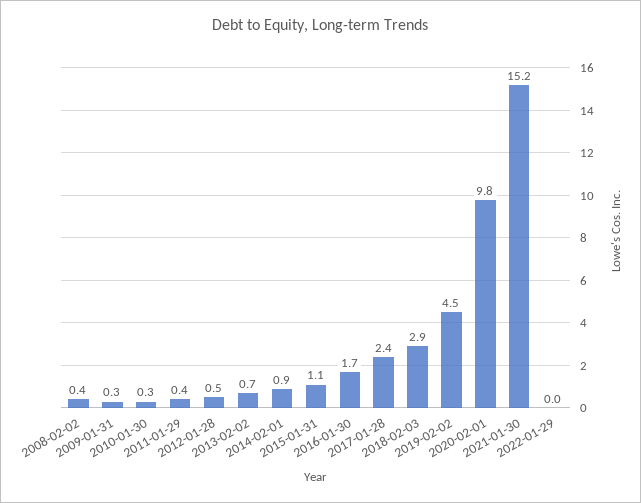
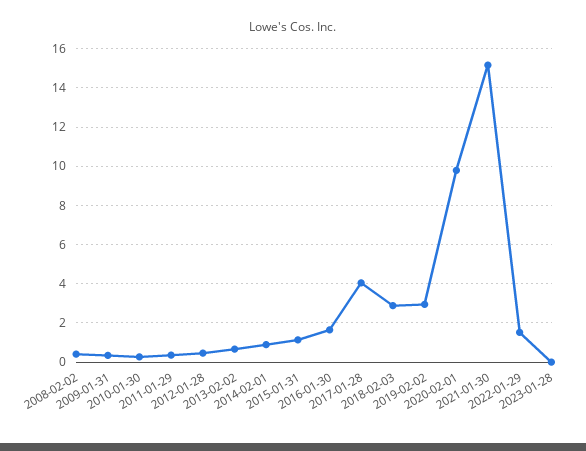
2017-01-28: 2.4 -> 4
2019-02-02: 4.5 -> 3
2022-01-29: 0 -> 1.5
2023-01-28: none -> 0

